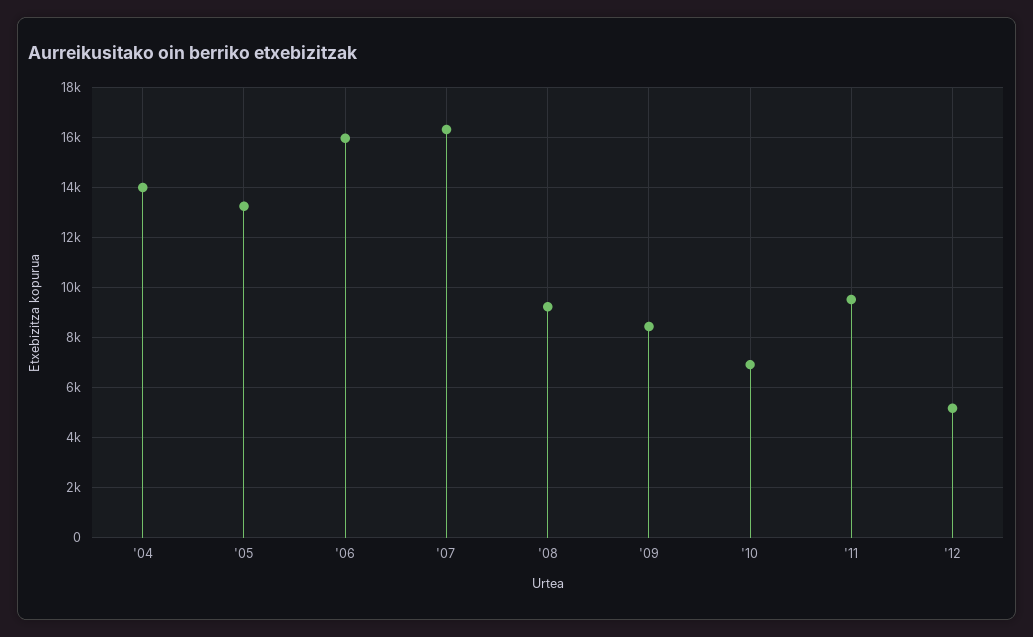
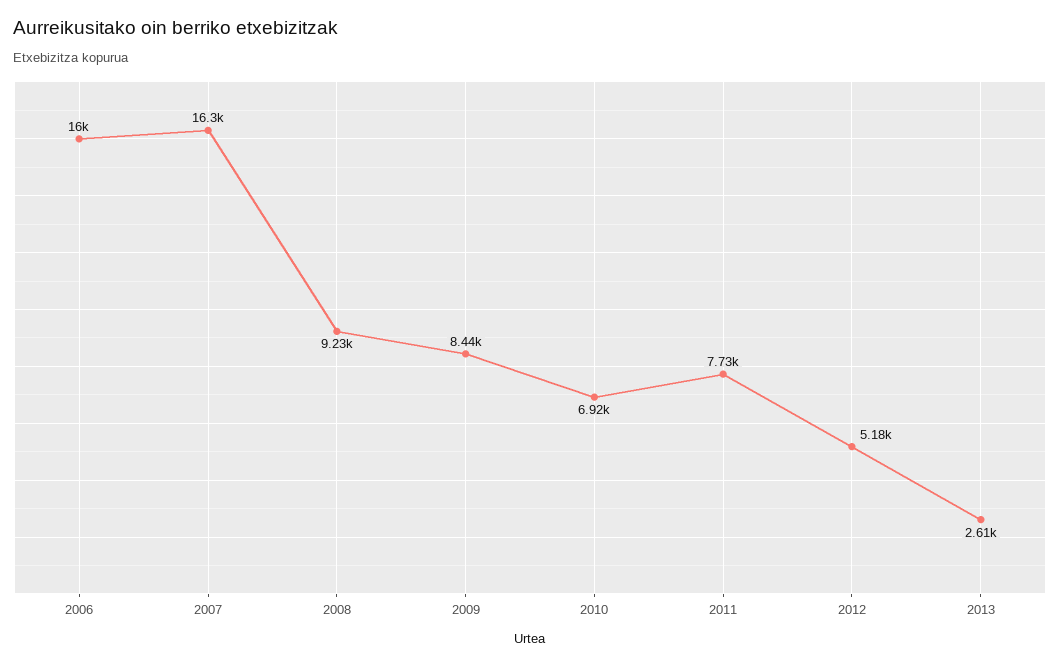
'04: 14000 -> none
'05: 13250 -> none
'11: 9500 -> 7730
2013: none -> 2610

